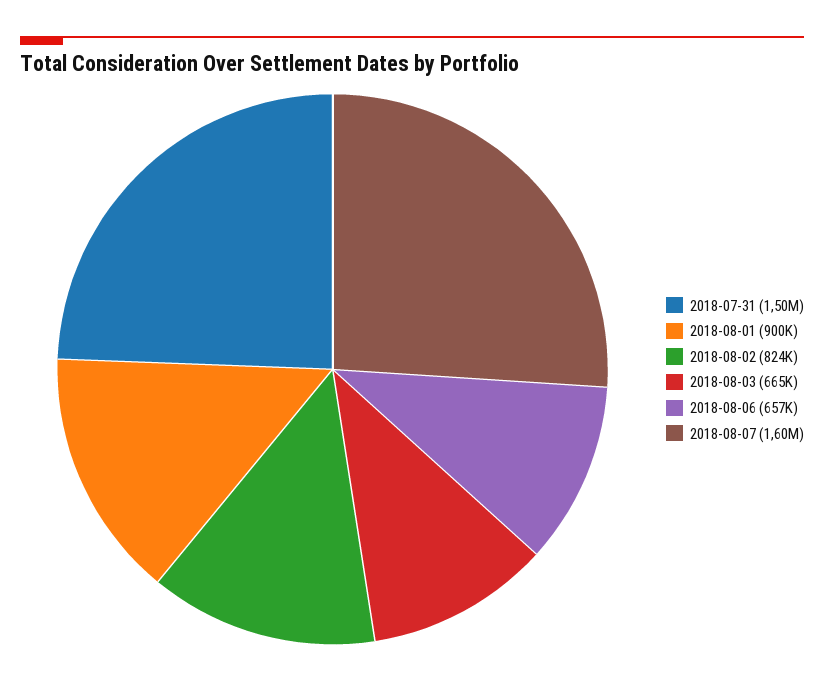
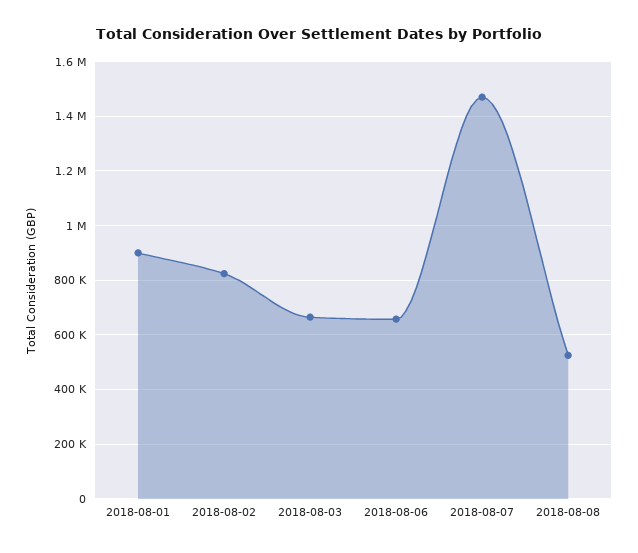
2018-07-31: 1500000 -> none
2018-08-07: 1600000 -> 1475000
2018-08-08: none -> 525000

